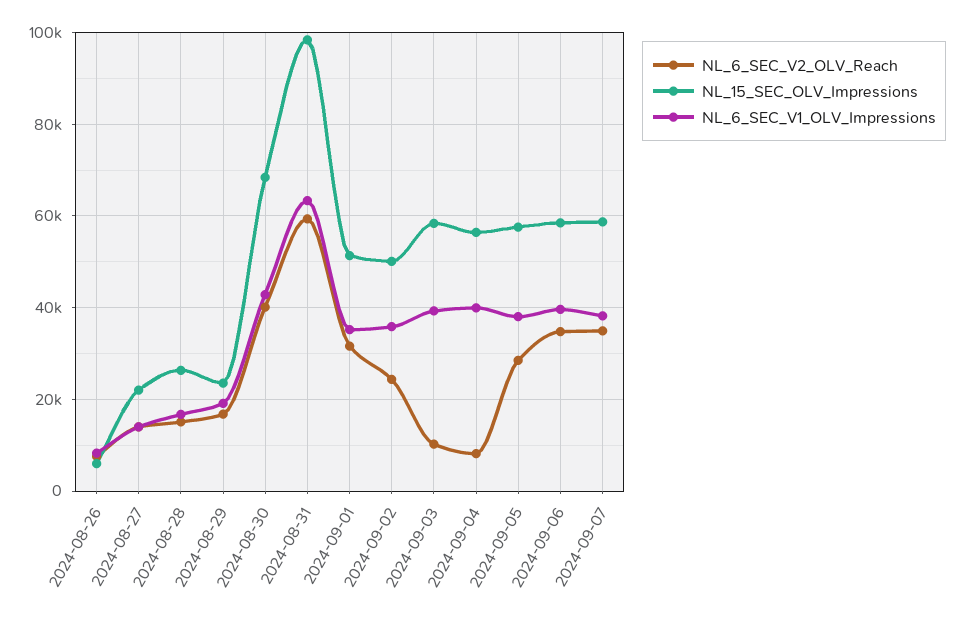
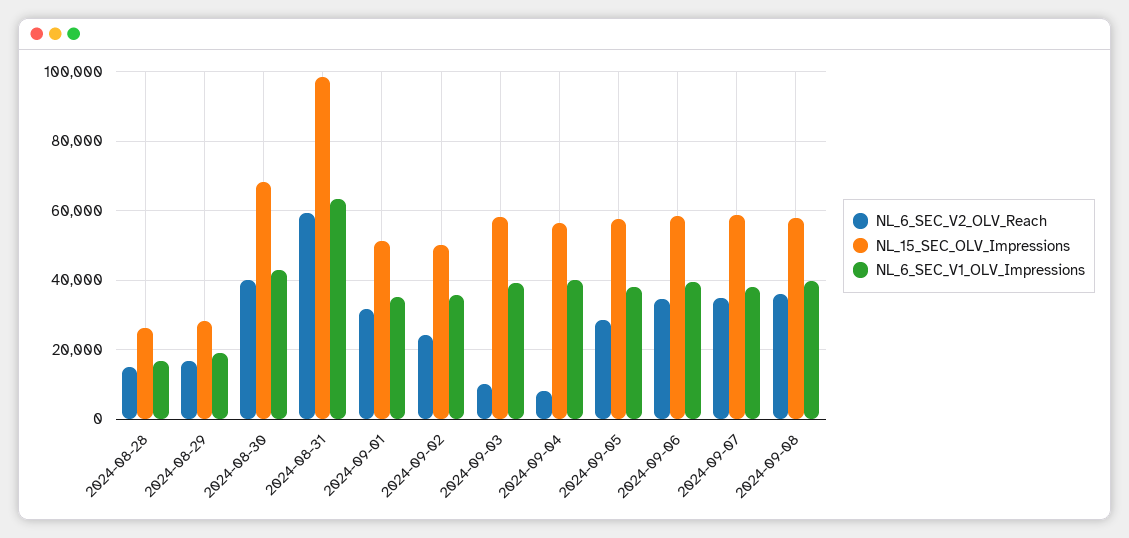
NL_6_SEC_V2_OLV_Reach, 2024-08-26: 8000 -> none
NL_15_SEC_OLV_Impressions, 2024-08-26: 6000 -> none
NL_6_SEC_V1_OLV_Impressions, 2024-08-26: 8000 -> none
NL_6_SEC_V2_OLV_Reach, 2024-08-27: 14000 -> none
NL_15_SEC_OLV_Impressions, 2024-08-27: 22000 -> none
NL_6_SEC_V1_OLV_Impressions, 2024-08-27: 14000 -> none
NL_15_SEC_OLV_Impressions, 2024-08-29: 24000 -> 28000
NL_6_SEC_V2_OLV_Reach, 2024-09-08: none -> 36000
NL_15_SEC_OLV_Impressions, 2024-09-08: none -> 58000
NL_6_SEC_V1_OLV_Impressions, 2024-09-08: none -> 40000

